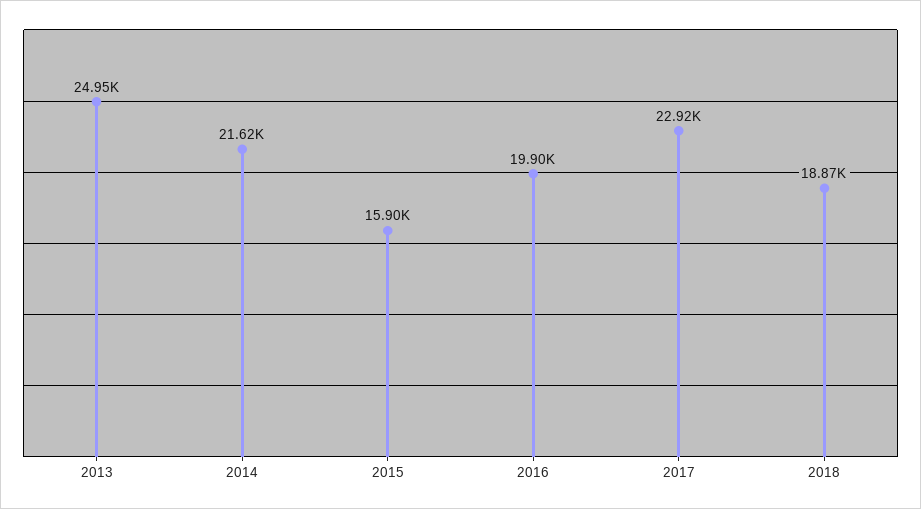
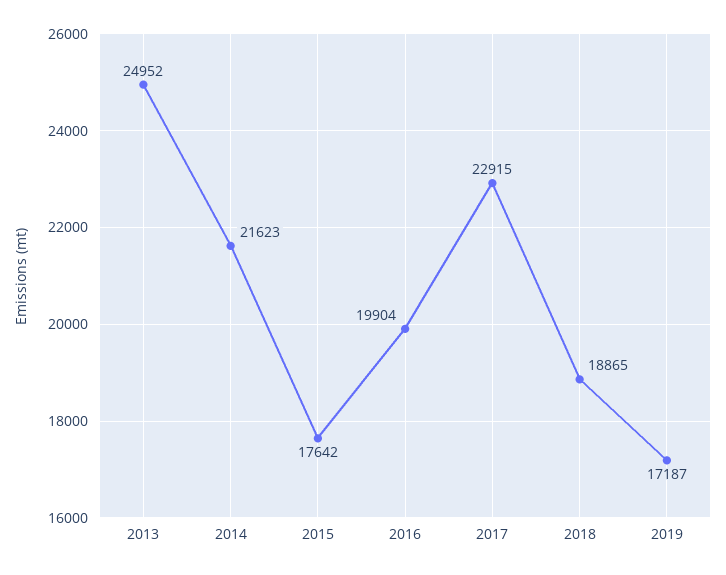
2015: 15900 -> 17642
2019: none -> 17187

